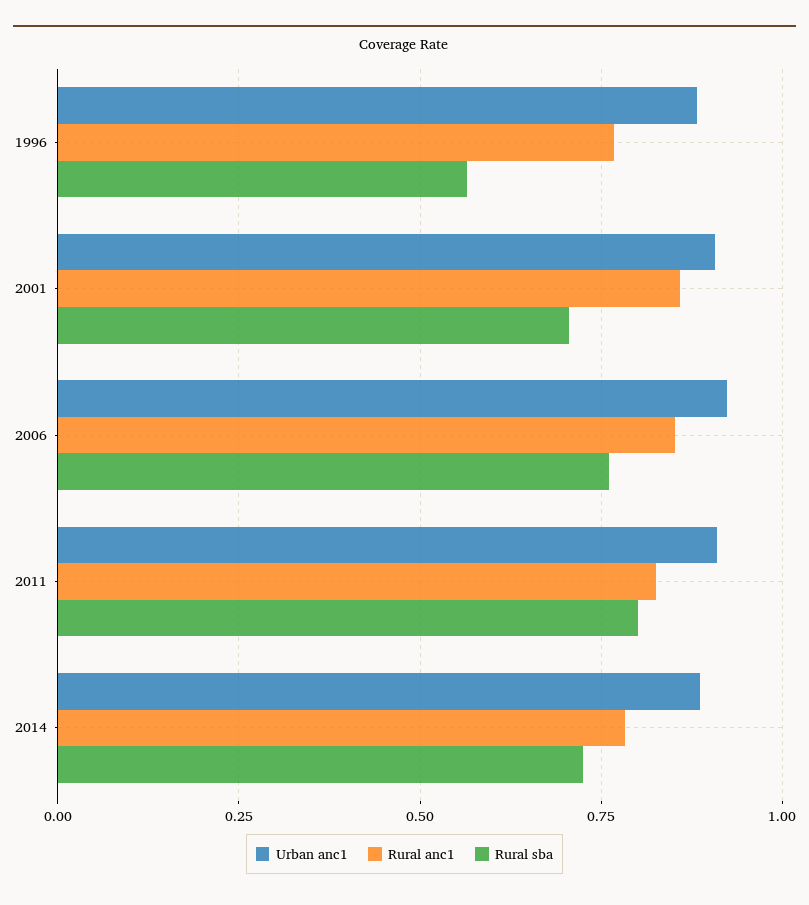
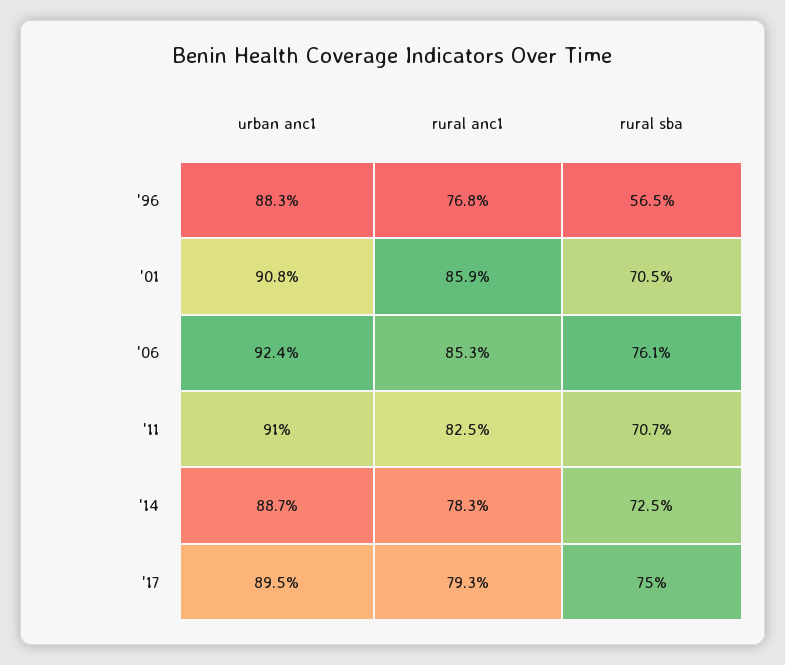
Rural sba, 2011: 0.8 -> 0.707
Urban anc1, '17: none -> 0.895
Rural anc1, '17: none -> 0.793
Rural sba, '17: none -> 0.75

